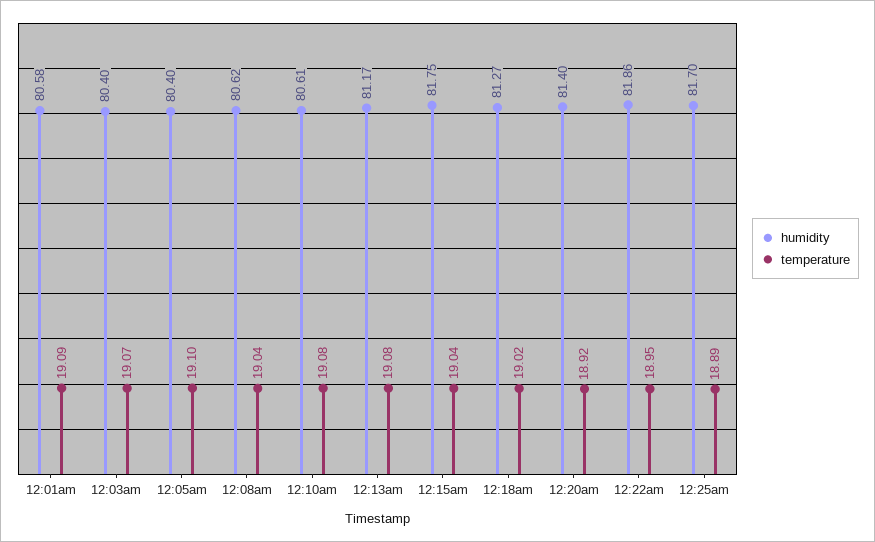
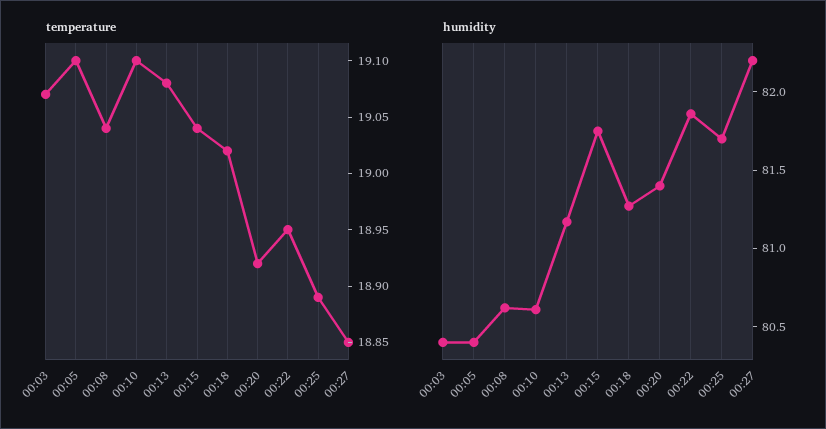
humidity, 12:01am: 80.58 -> none
temperature, 12:01am: 19.09 -> none
temperature, 12:10am: 19.08 -> 19.1
temperature, 00:27: none -> 18.85
humidity, 00:27: none -> 82.2

